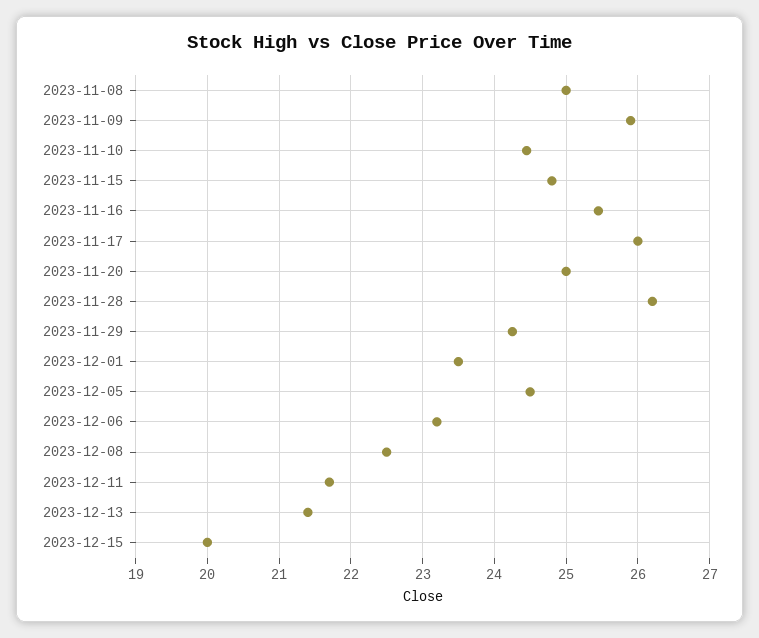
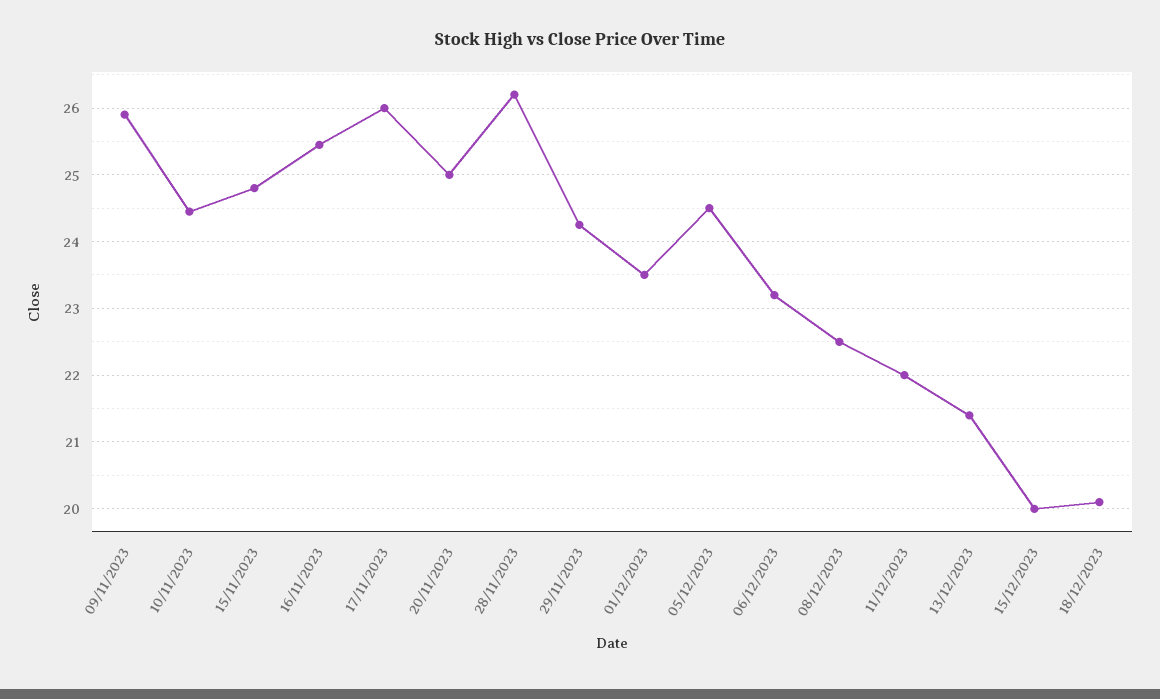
2023-11-08: 25 -> none
2023-12-11: 21.7 -> 22
18/12/2023: none -> 20.1

